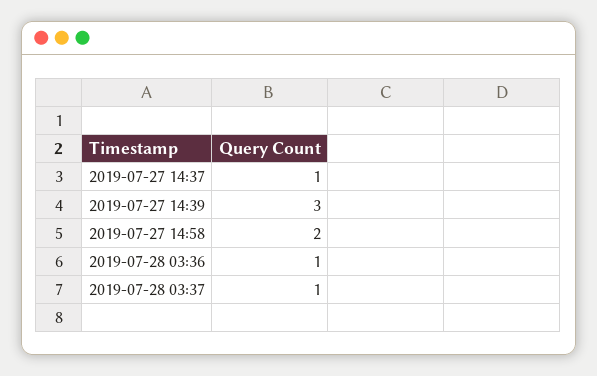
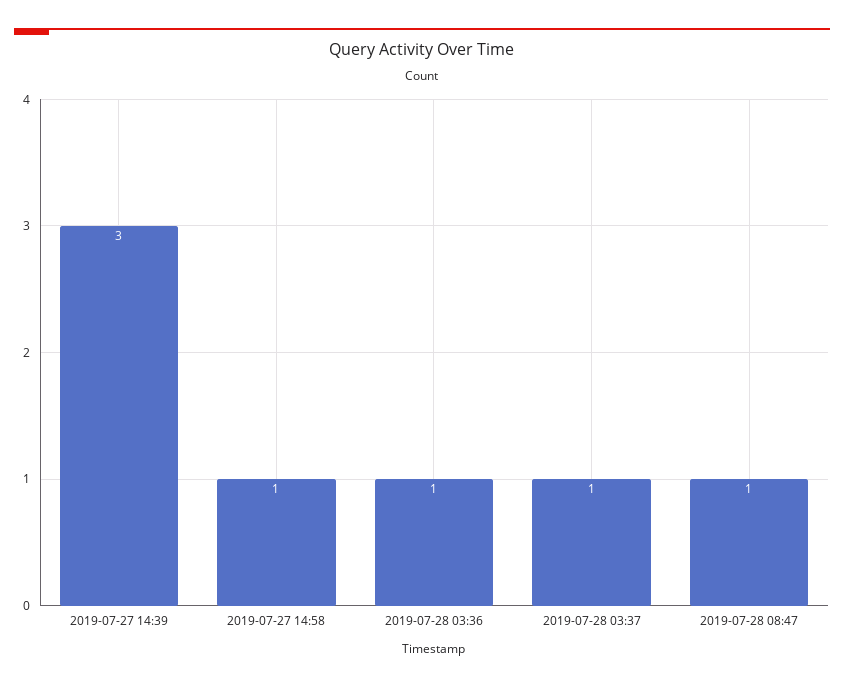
2019-07-27 14:37: 1 -> none
2019-07-27 14:58: 2 -> 1
2019-07-28 08:47: none -> 1

